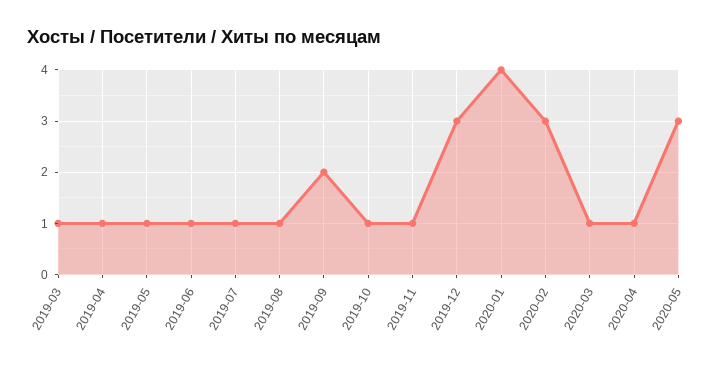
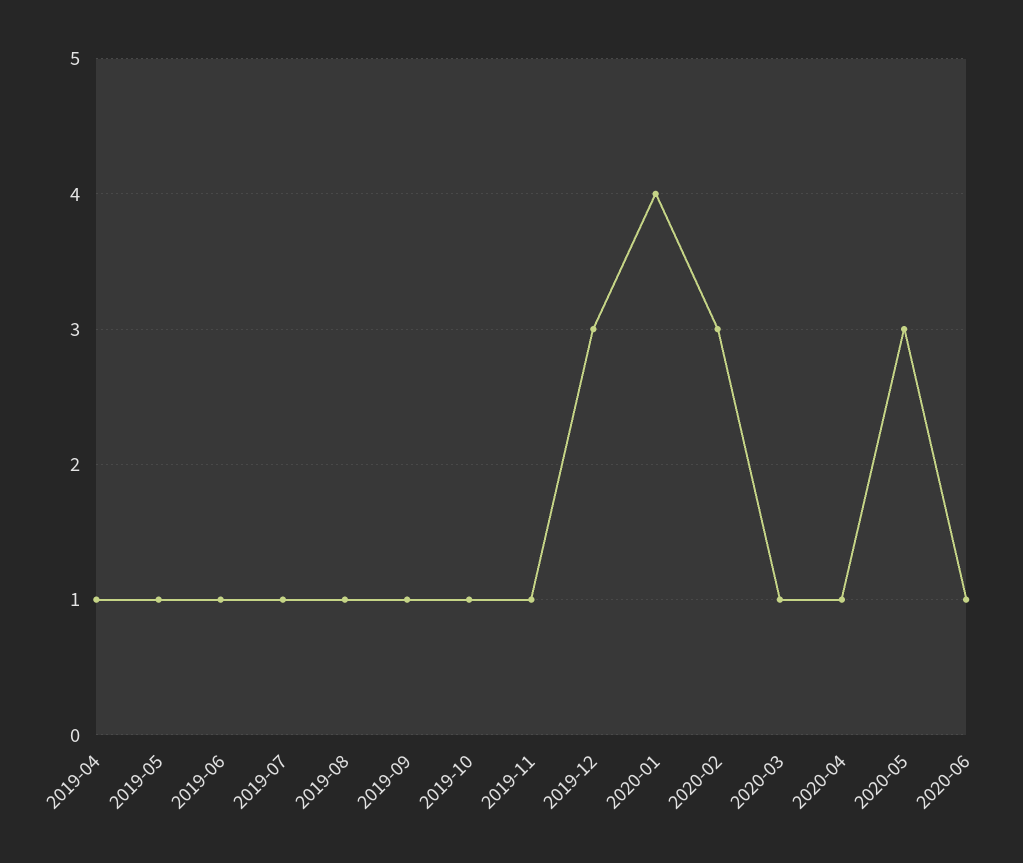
2019-03: 1 -> none
2019-09: 2 -> 1
2020-06: none -> 1

